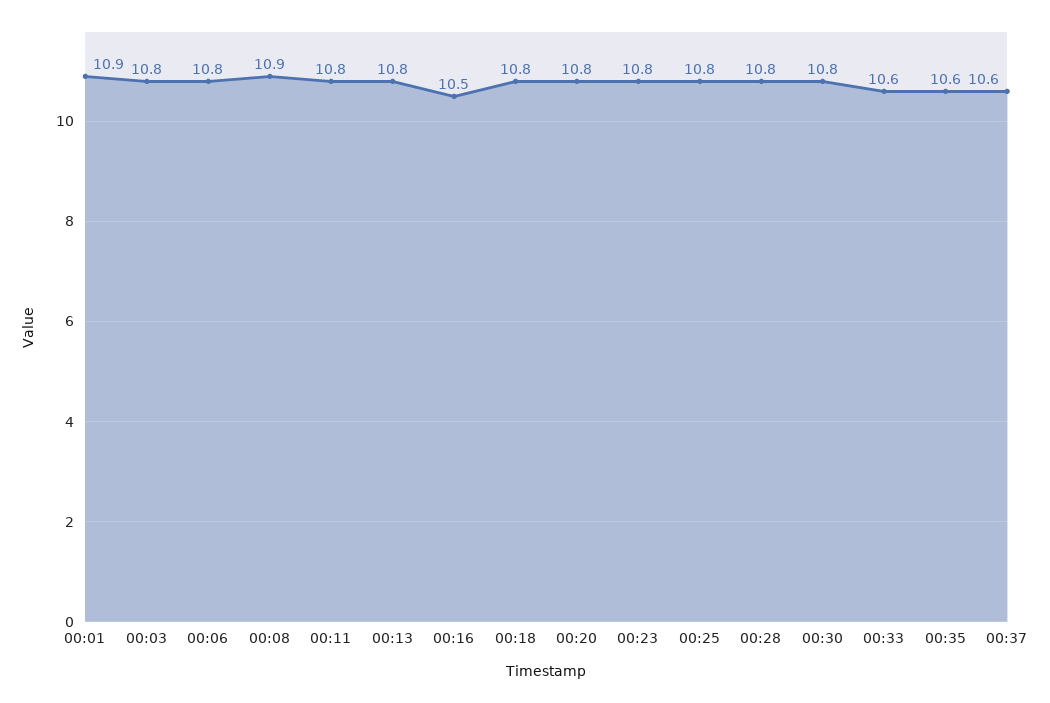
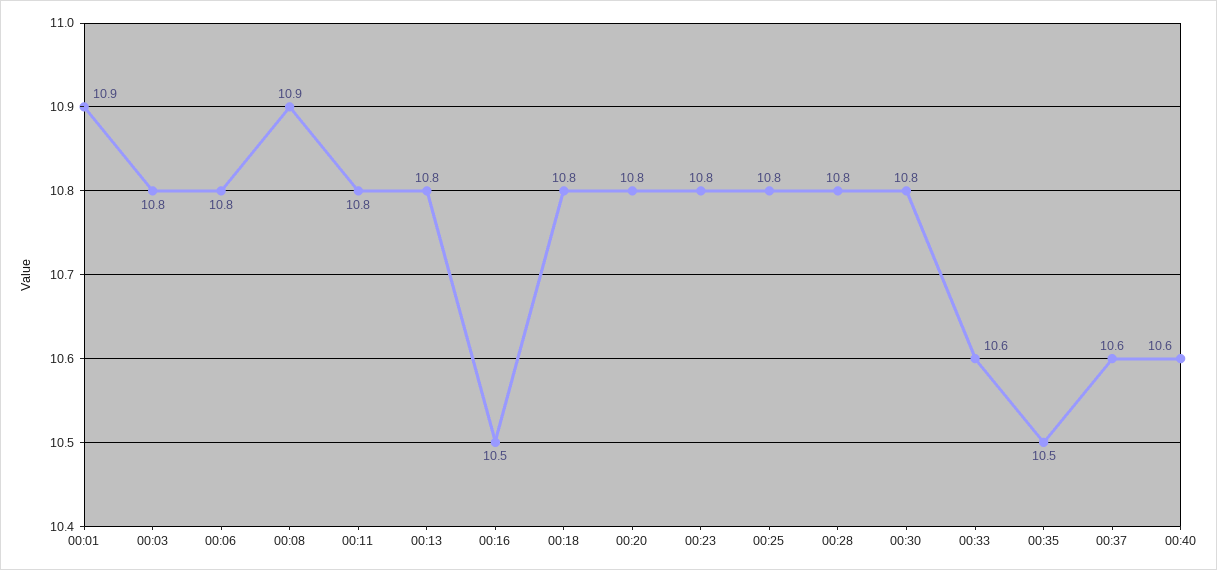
00:35: 10.6 -> 10.5
00:40: none -> 10.6

